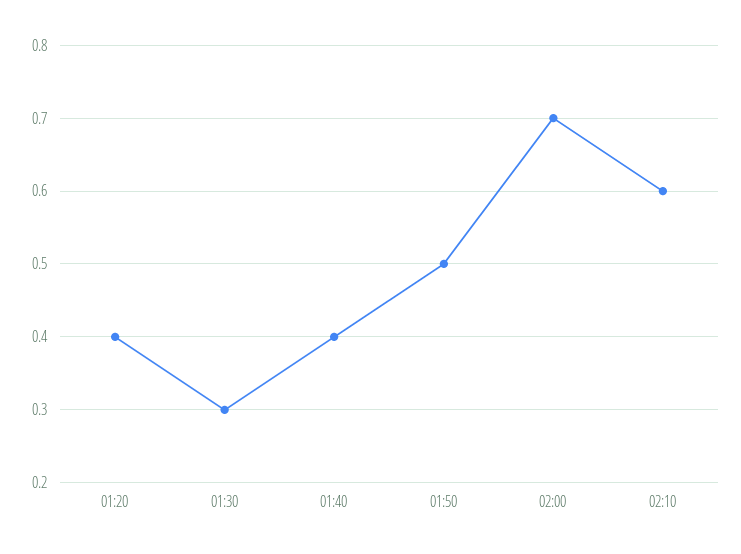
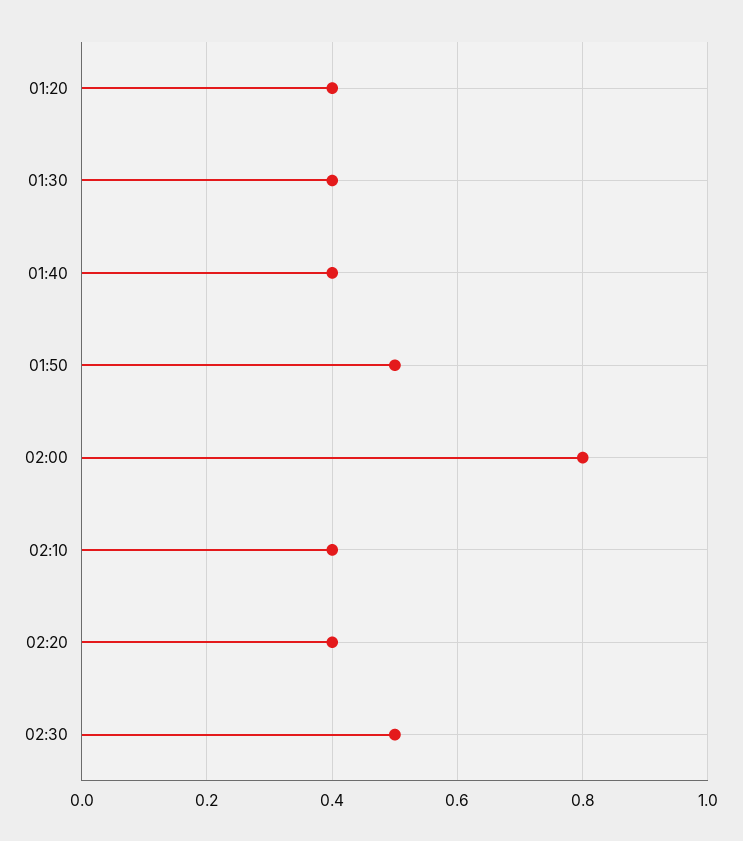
01:30: 0.3 -> 0.4
02:00: 0.7 -> 0.8
02:10: 0.6 -> 0.4
02:20: none -> 0.4
02:30: none -> 0.5

